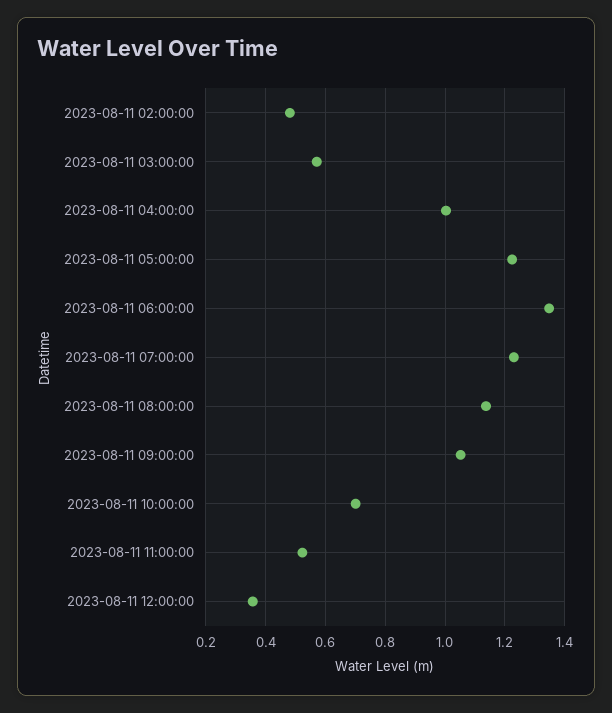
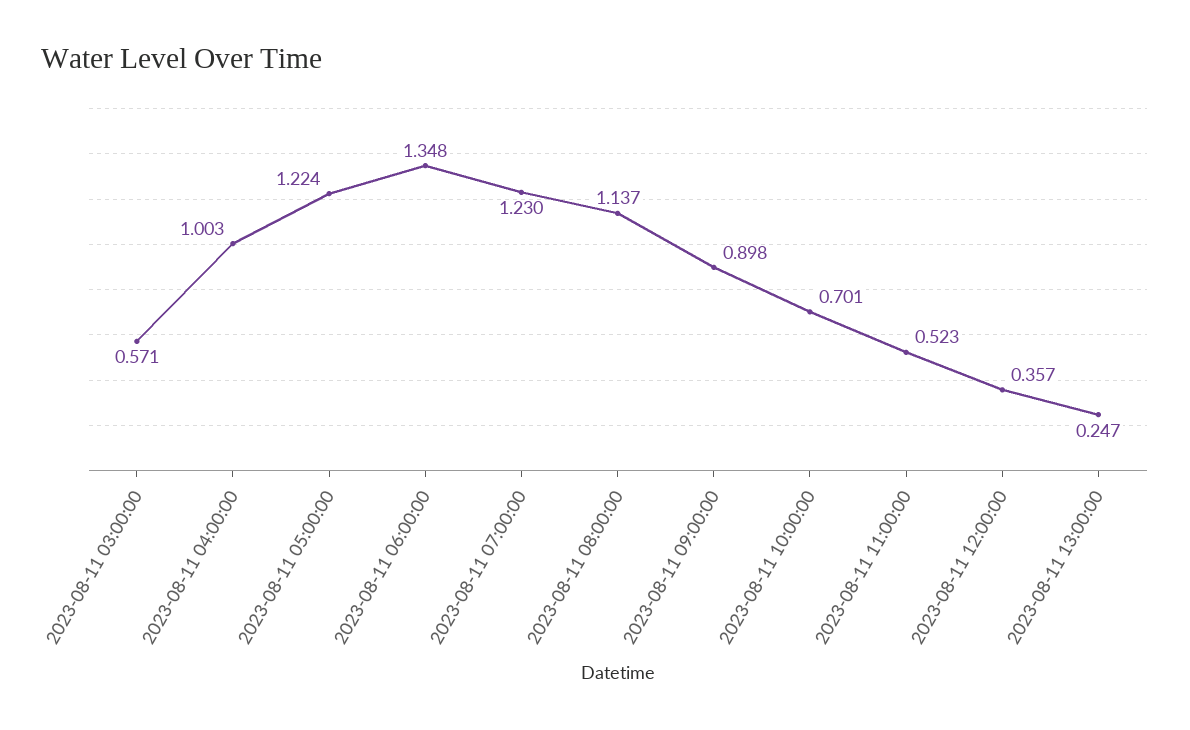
2023-08-11 02:00:00: 0.475 -> none
2023-08-11 09:00:00: 1.05 -> 0.898
2023-08-11 13:00:00: none -> 0.247

